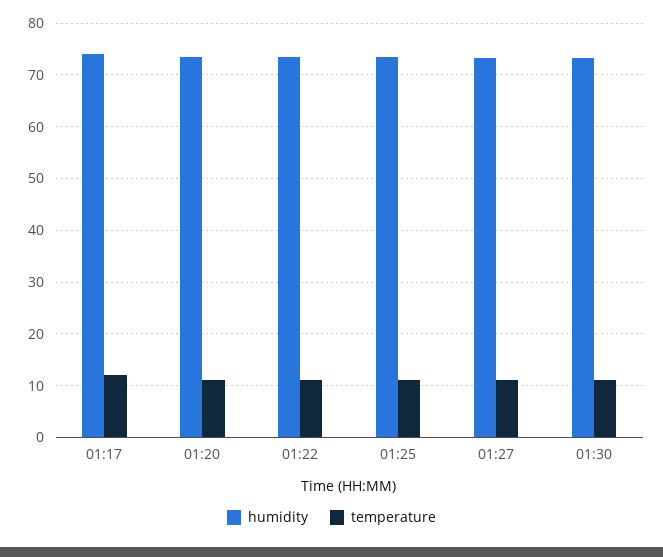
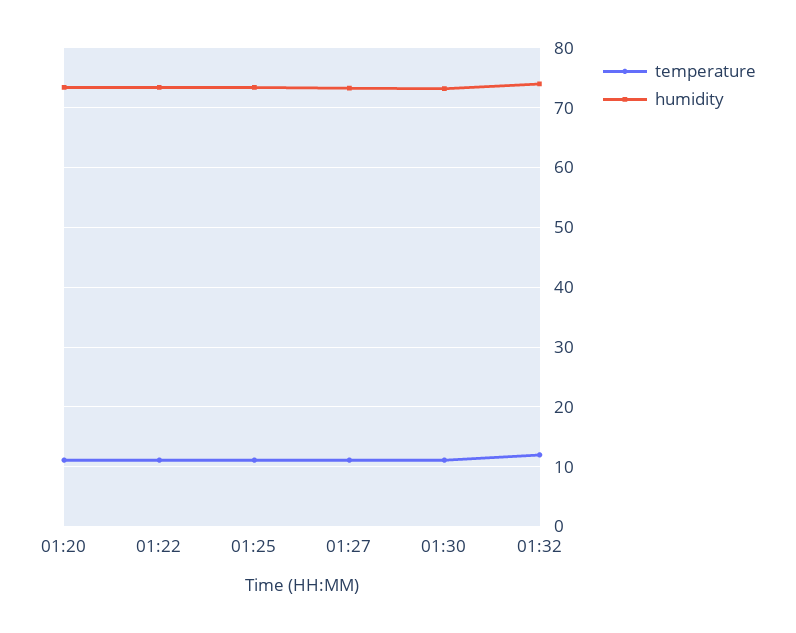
humidity, 01:17: 74 -> none
temperature, 01:17: 12 -> none
temperature, 01:32: none -> 12
humidity, 01:32: none -> 74

